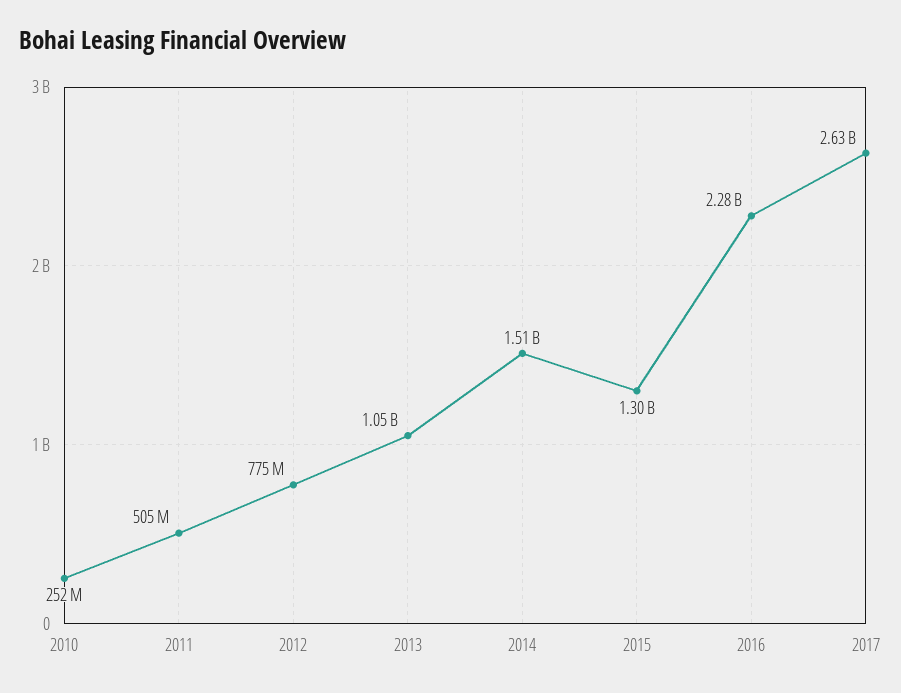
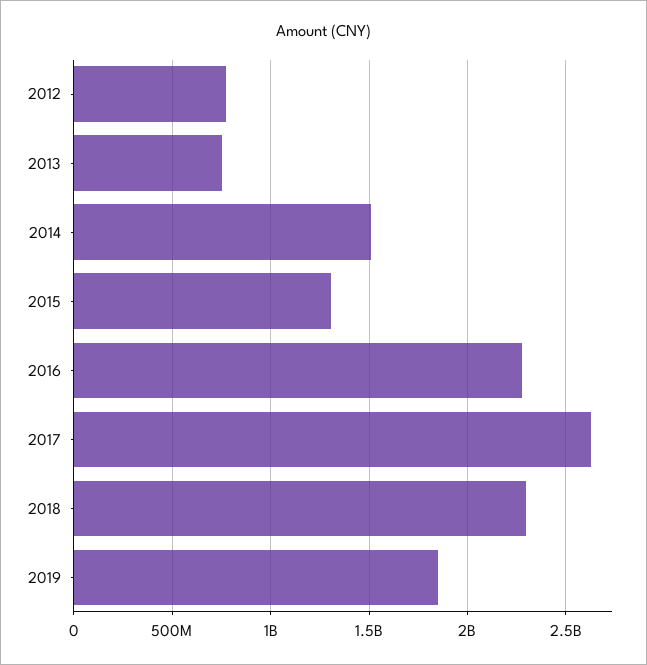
2010: 252000000 -> none
2011: 505000000 -> none
2013: 1050000000 -> 750000000
2018: none -> 2300000000
2019: none -> 1850000000

